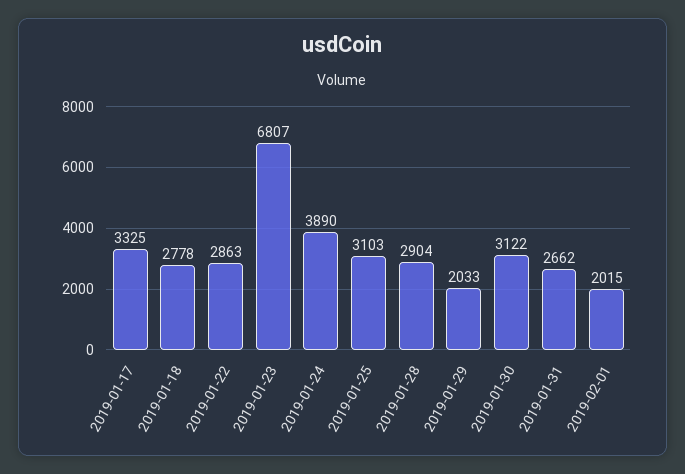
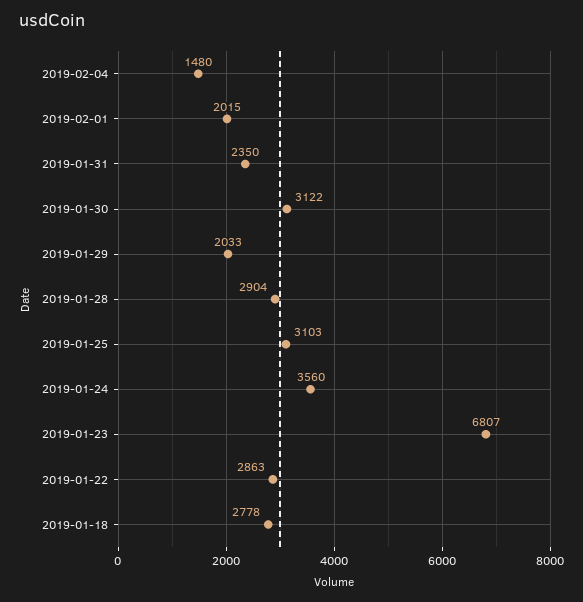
2019-01-17: 3325 -> none
2019-01-24: 3890 -> 3560
2019-01-31: 2662 -> 2350
2019-02-04: none -> 1480

